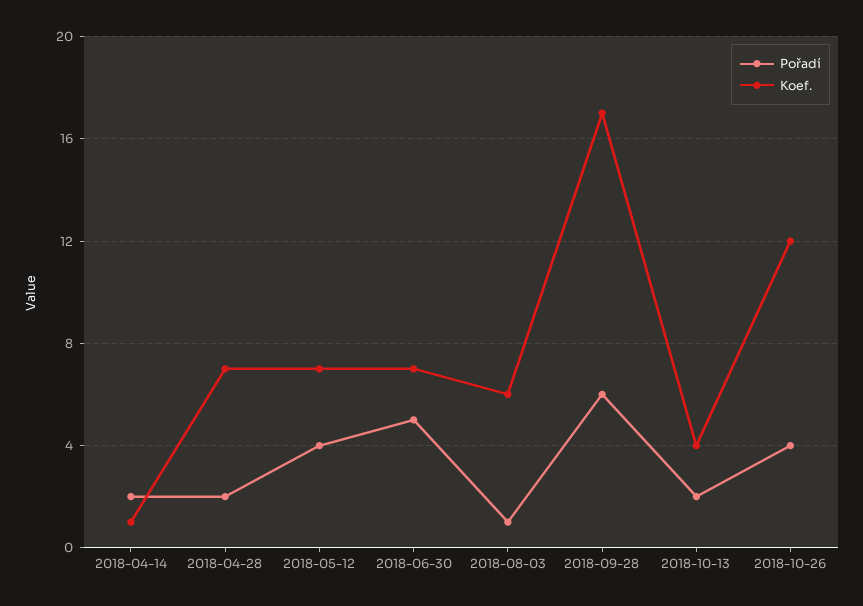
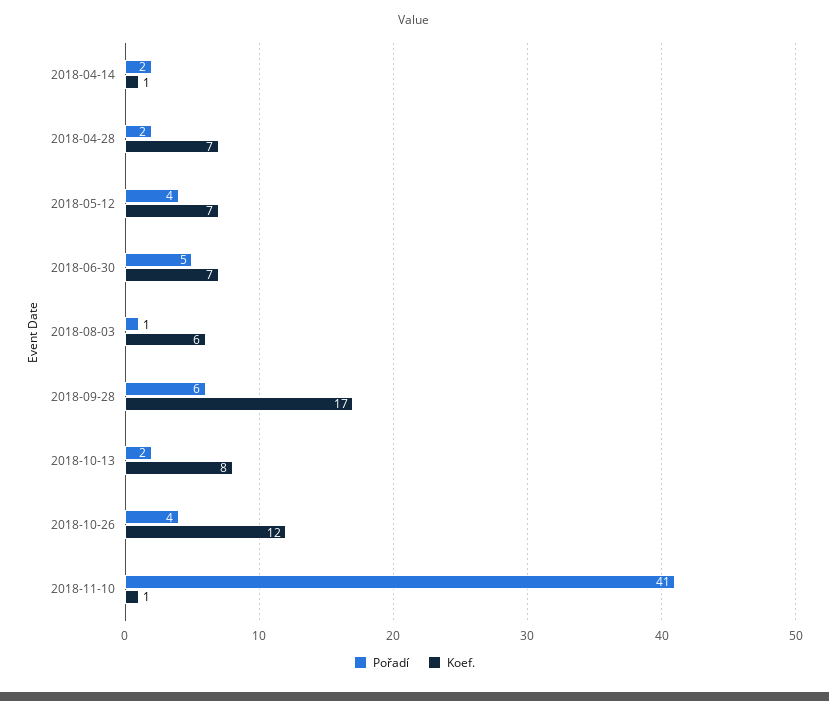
Koef., 2018-10-13: 4 -> 8
Pořadí, 2018-11-10: none -> 41
Koef., 2018-11-10: none -> 1

